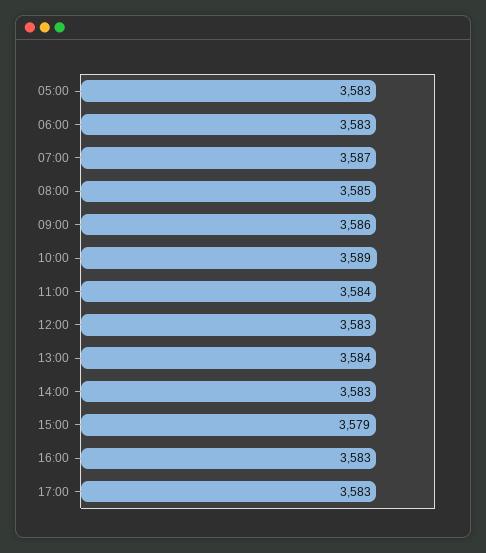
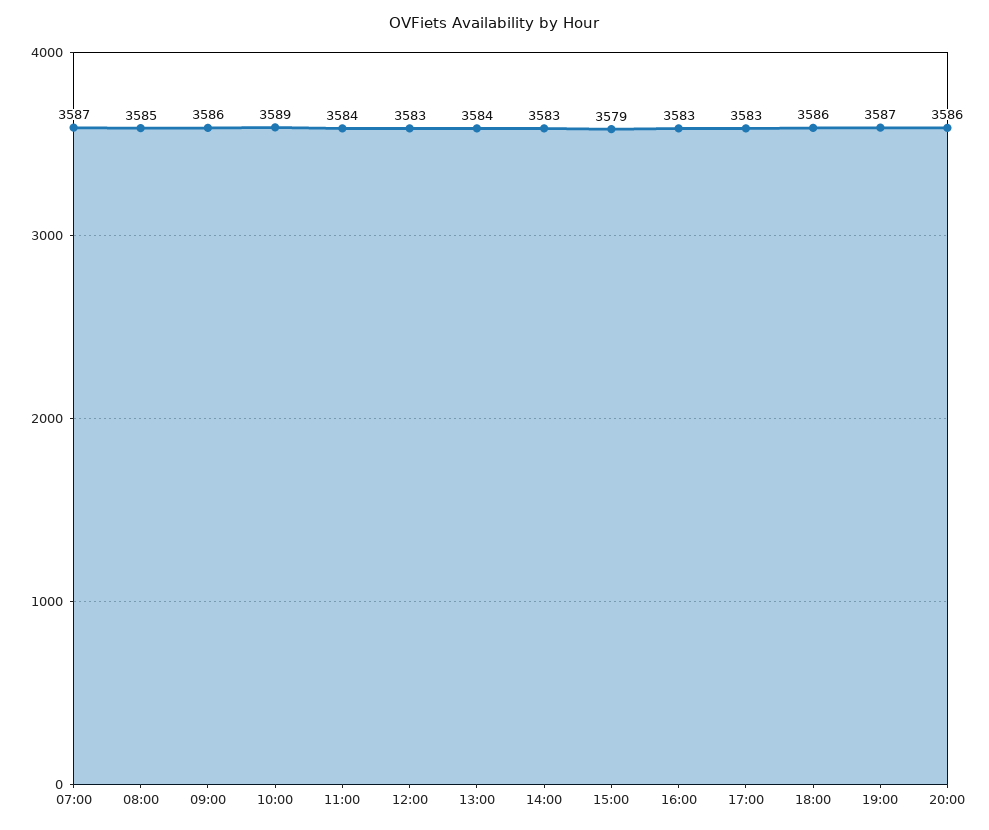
05:00: 3583 -> none
06:00: 3583 -> none
18:00: none -> 3586
19:00: none -> 3587
20:00: none -> 3586

